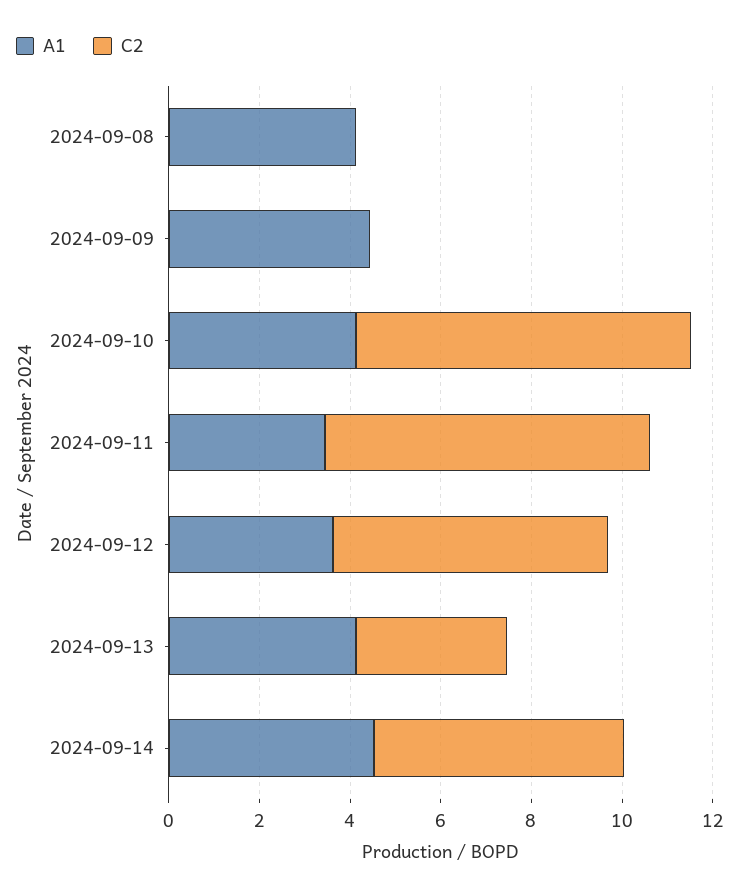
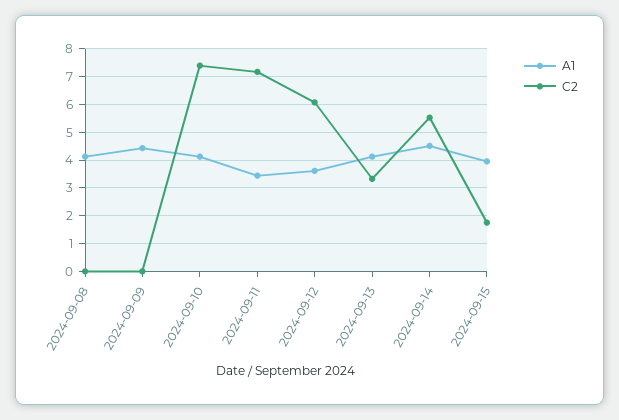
A1, 2024-09-15: none -> 4
C2, 2024-09-15: none -> 1.75

